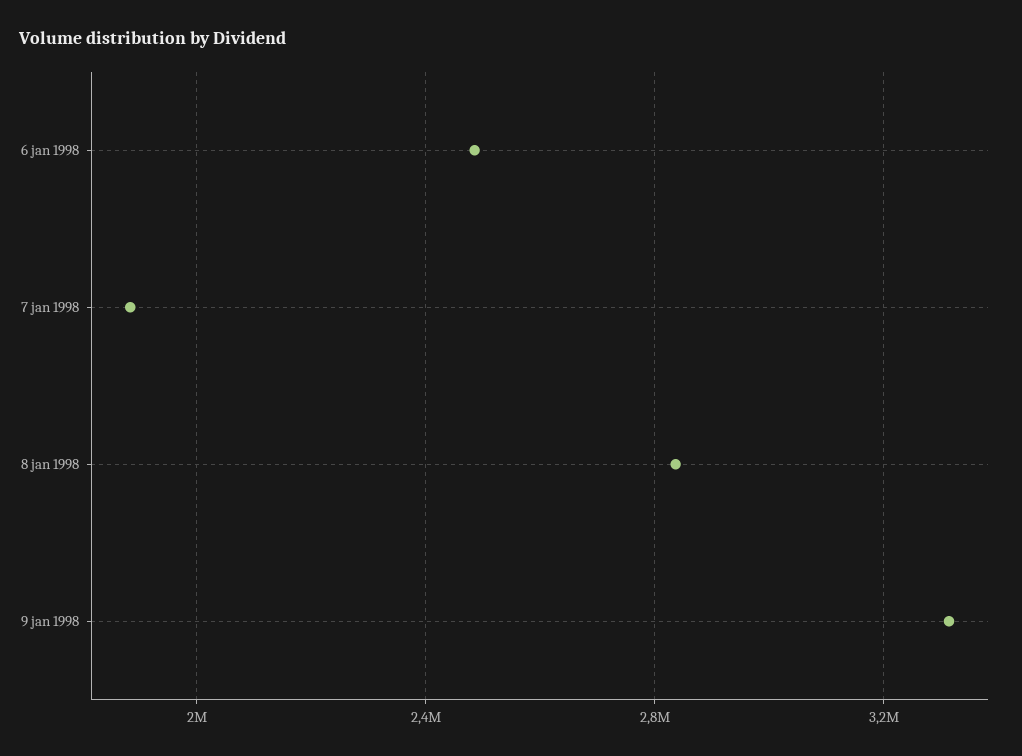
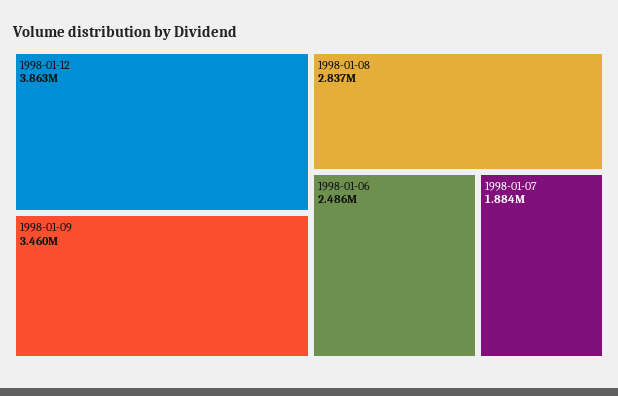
9 jan 1998: 3300000 -> 3460000
1998-01-12: none -> 3863000

